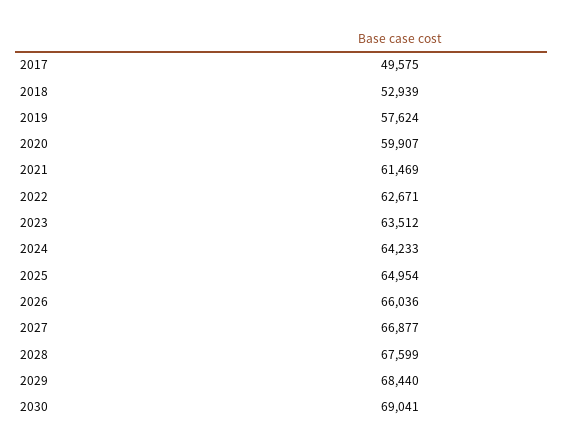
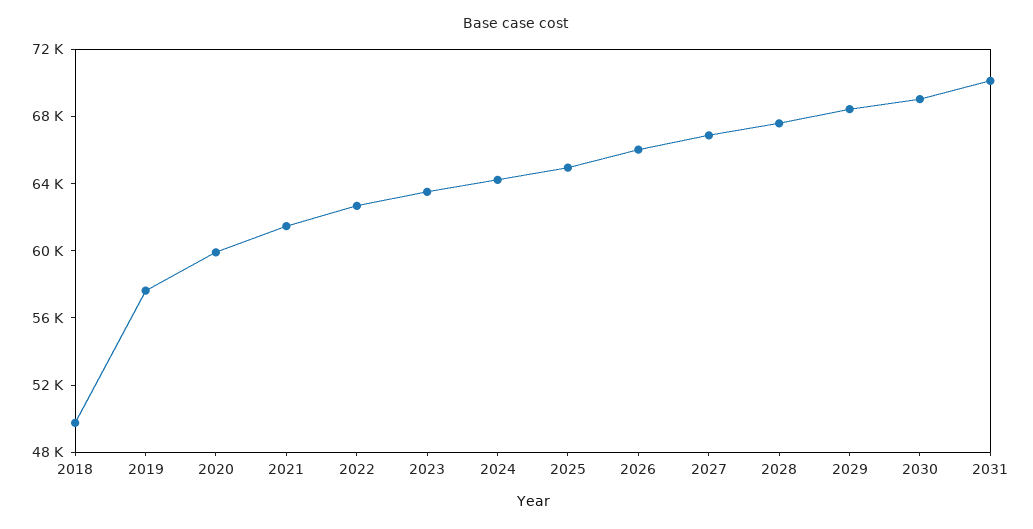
2017: 49575 -> none
2018: 52939 -> 50000
2031: none -> 70000

